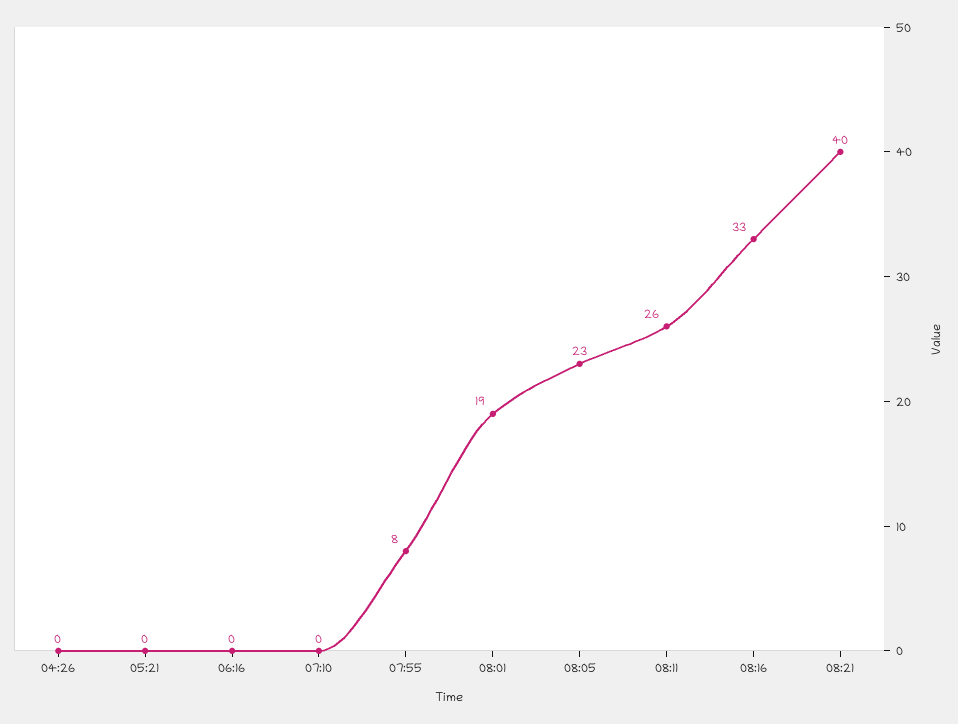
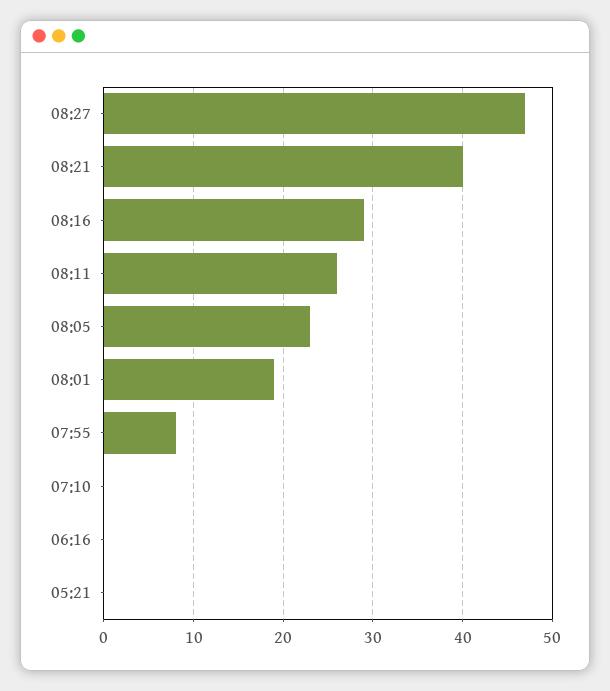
04:26: 0 -> none
08:16: 33 -> 29
08:27: none -> 47

